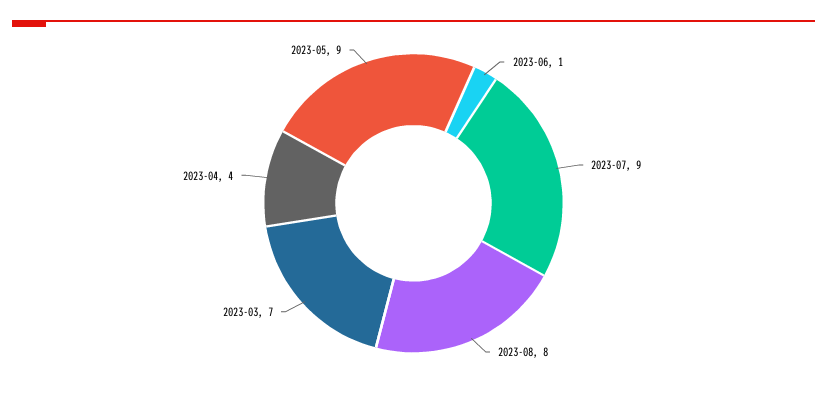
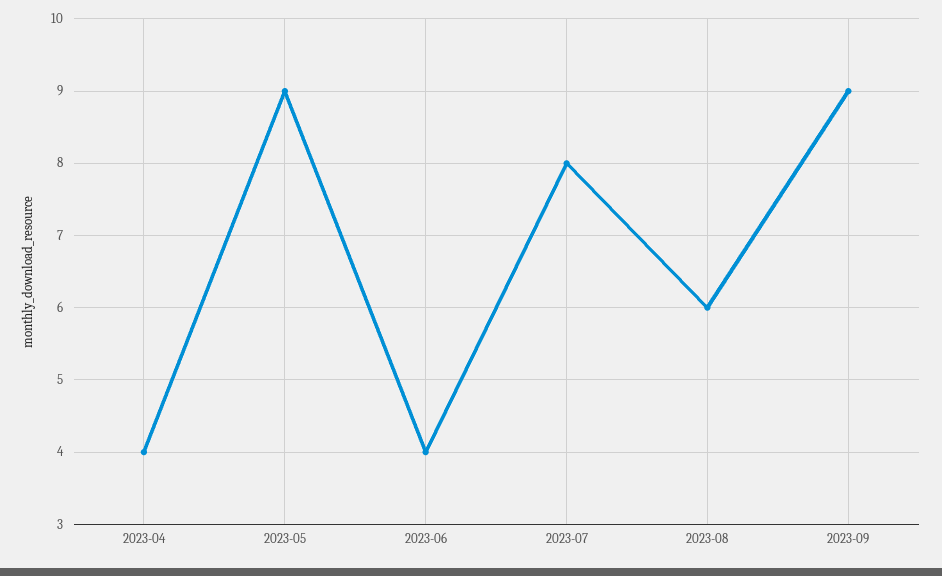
2023-06: 1 -> 4
2023-07: 9 -> 8
2023-08: 8 -> 6
2023-03: 7 -> none
2023-09: none -> 9

